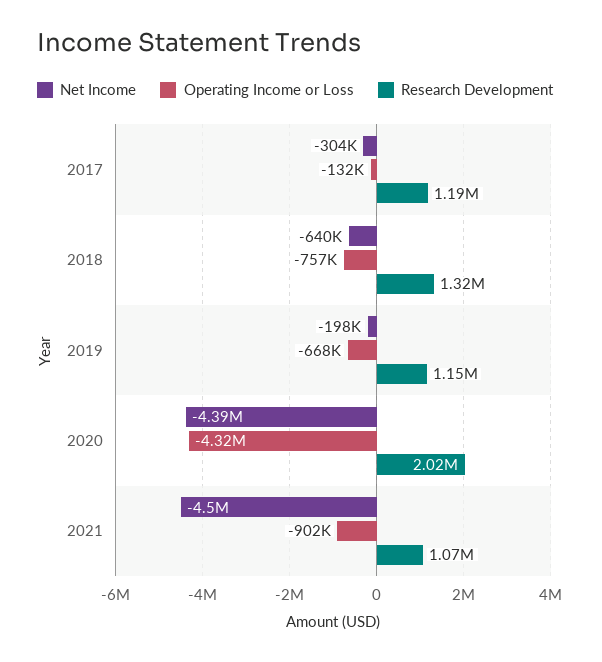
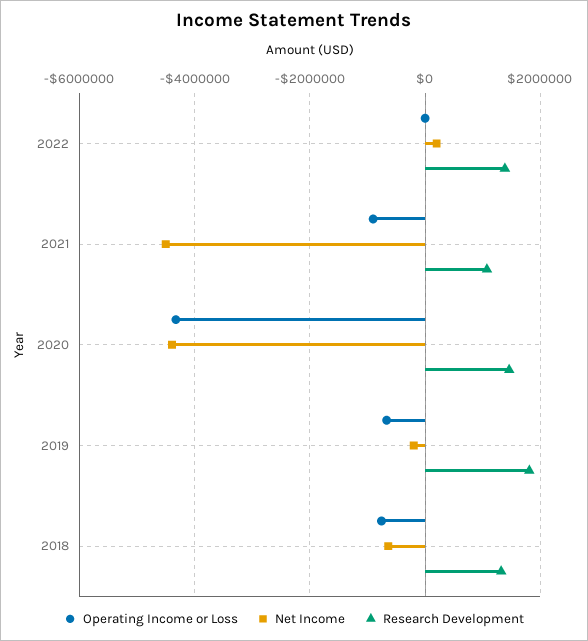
Net Income, 2017: -304000 -> none
Operating Income or Loss, 2017: -132000 -> none
Research Development, 2017: 1190000 -> none
Research Development, 2019: 1150000 -> 1800000
Research Development, 2020: 2020000 -> 1400000
Operating Income or Loss, 2022: none -> 0
Net Income, 2022: none -> 200000
Research Development, 2022: none -> 1400000

